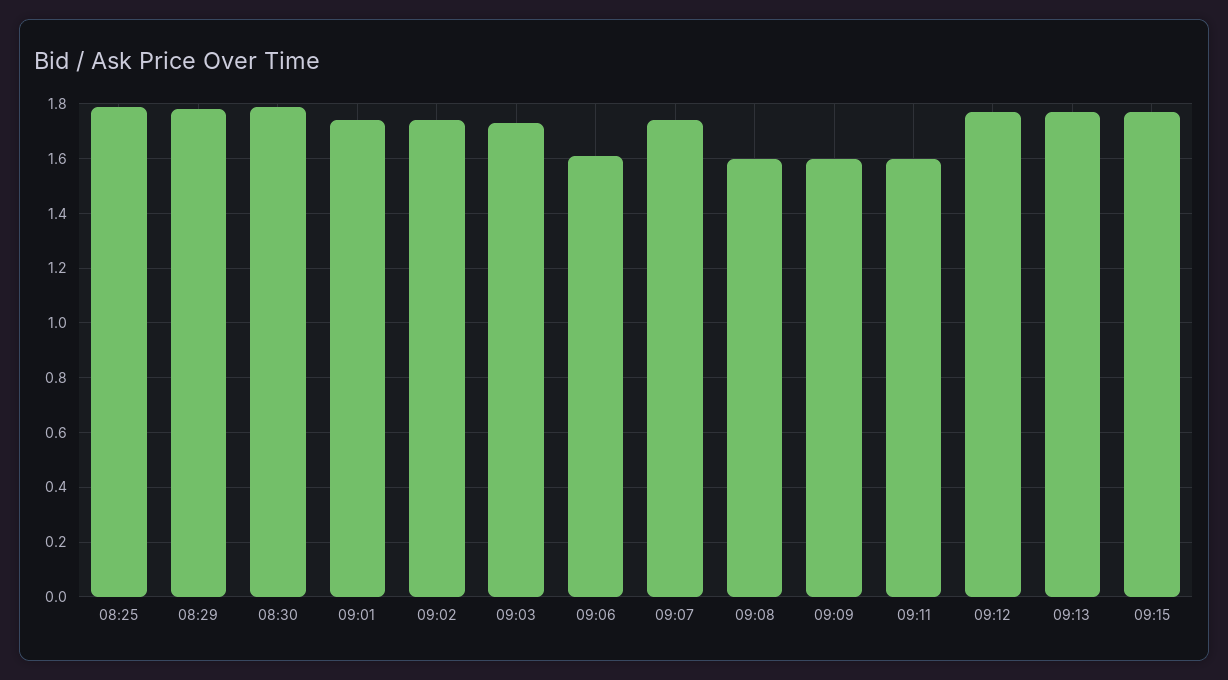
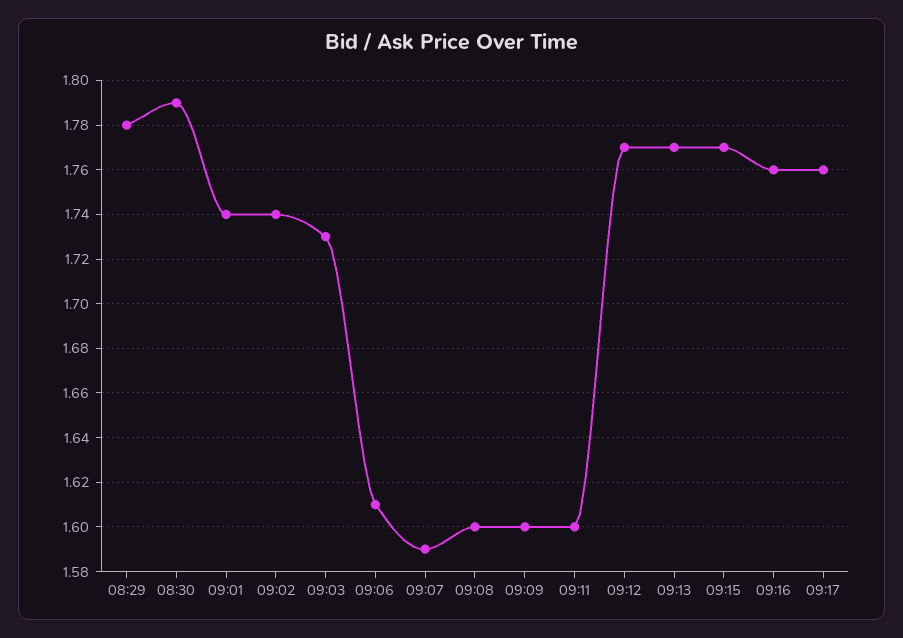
08:25: 1.8 -> none
09:07: 1.75 -> 1.59
09:16: none -> 1.76
09:17: none -> 1.76

